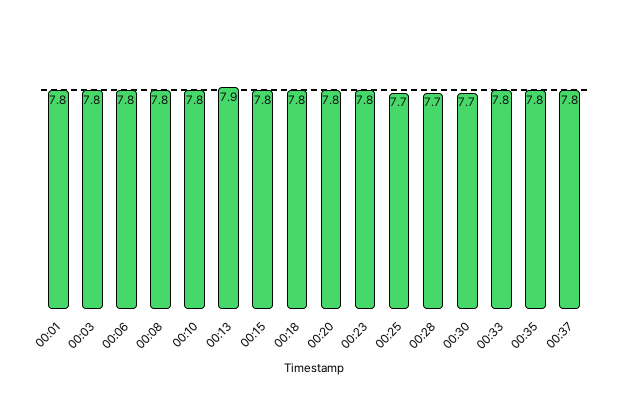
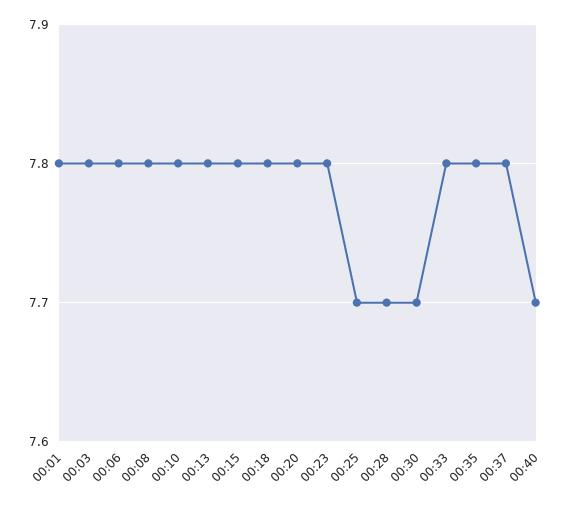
00:13: 7.9 -> 7.8
00:40: none -> 7.7

